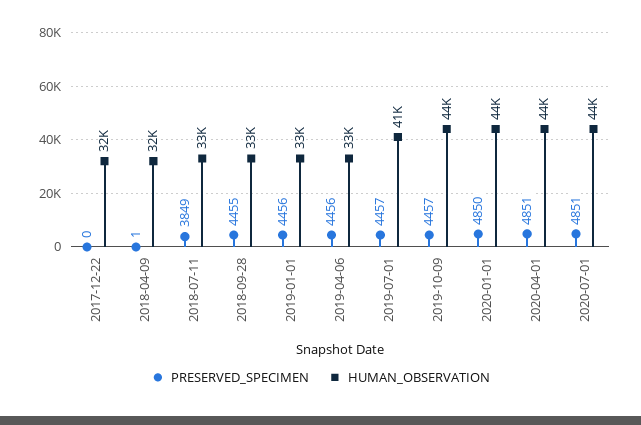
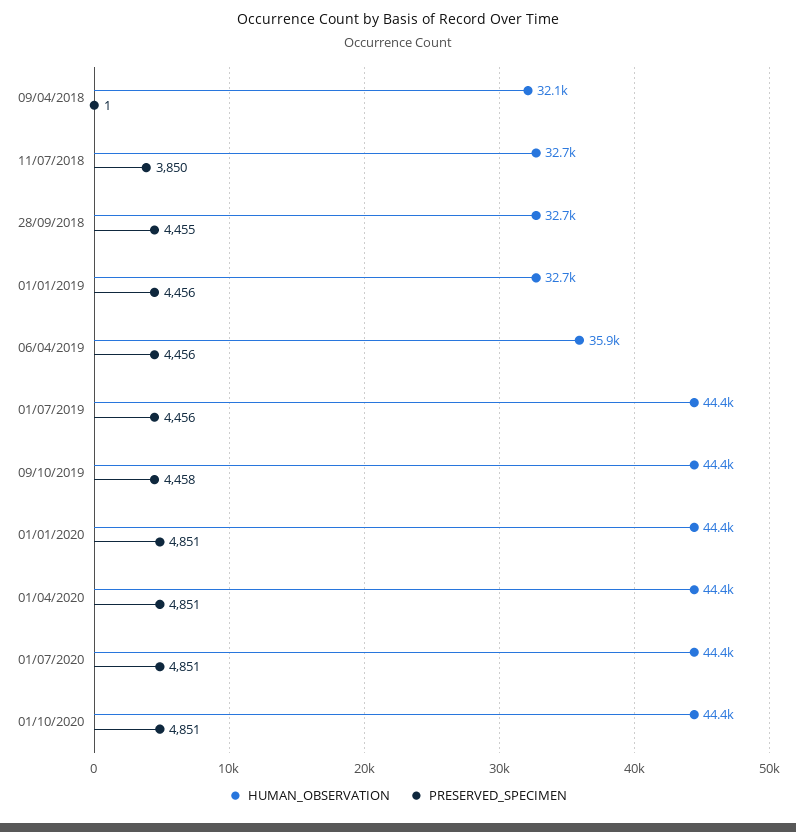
PRESERVED_SPECIMEN, 2017-12-22: 0 -> none
HUMAN_OBSERVATION, 2017-12-22: 32000 -> none
PRESERVED_SPECIMEN, 2018-07-11: 3849 -> 3850
HUMAN_OBSERVATION, 2019-04-06: 33000 -> 35900
PRESERVED_SPECIMEN, 2019-07-01: 4457 -> 4456
HUMAN_OBSERVATION, 2019-07-01: 41000 -> 44400
PRESERVED_SPECIMEN, 2019-10-09: 4457 -> 4458
PRESERVED_SPECIMEN, 2020-01-01: 4850 -> 4851
HUMAN_OBSERVATION, 01/10/2020: none -> 44400
PRESERVED_SPECIMEN, 01/10/2020: none -> 4851

